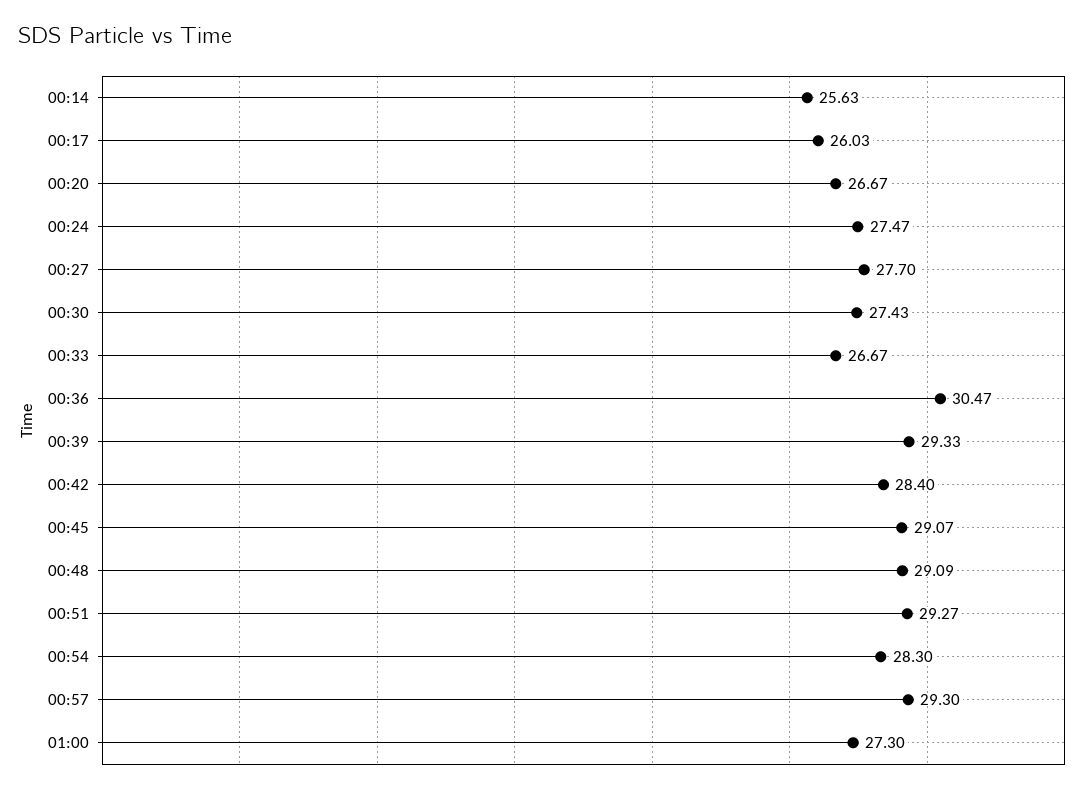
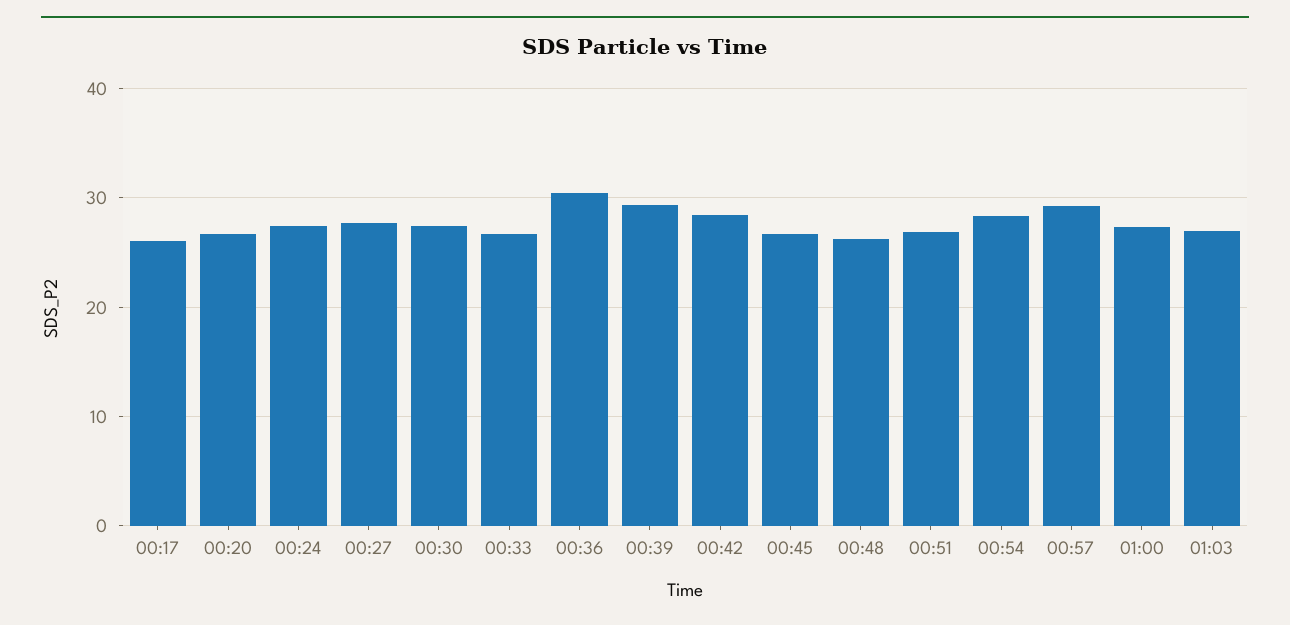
00:14: 25.63 -> none
00:45: 29.07 -> 27
00:48: 29.09 -> 26
00:51: 29.27 -> 27
01:03: none -> 27

